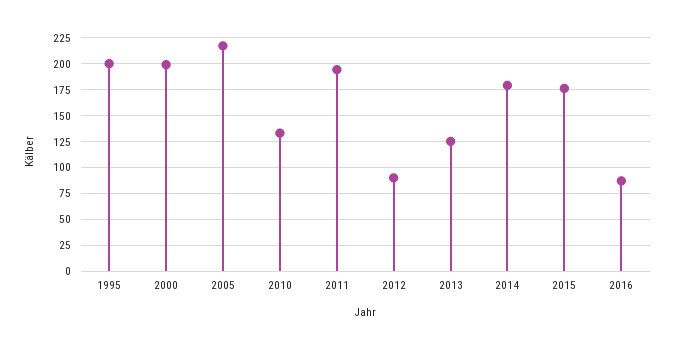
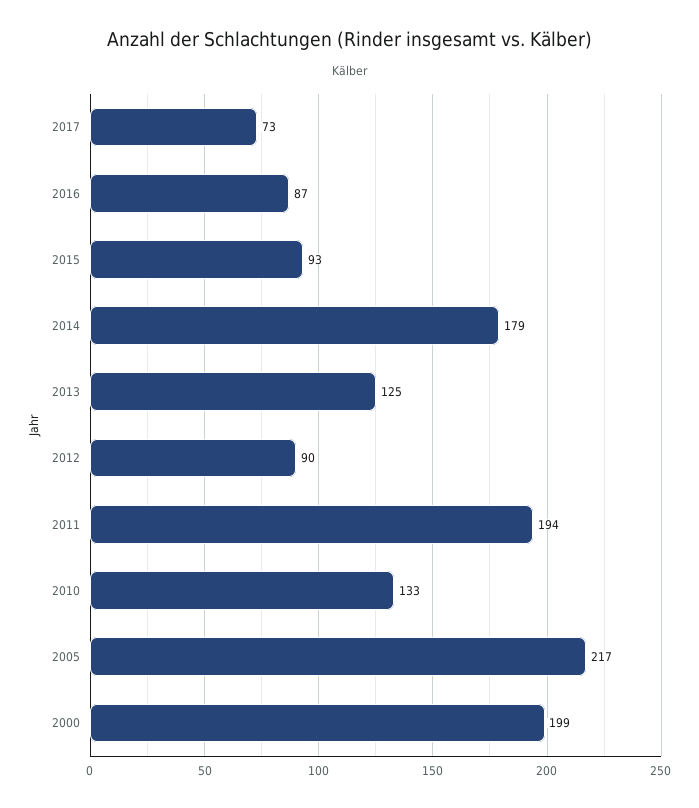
1995: 200 -> none
2015: 175 -> 93
2017: none -> 73

